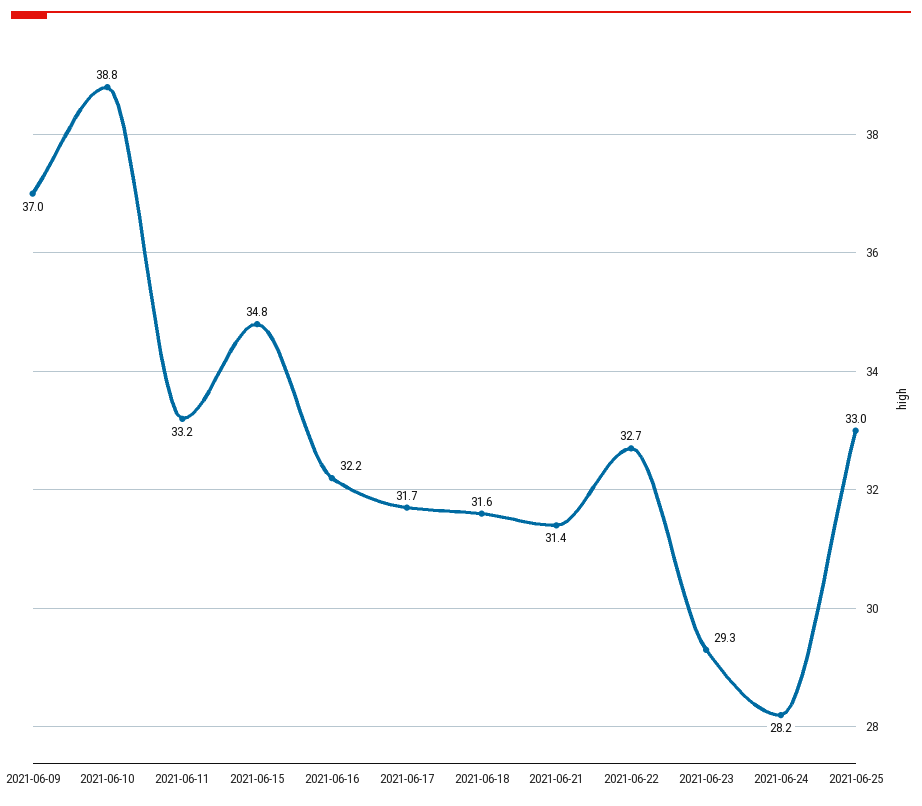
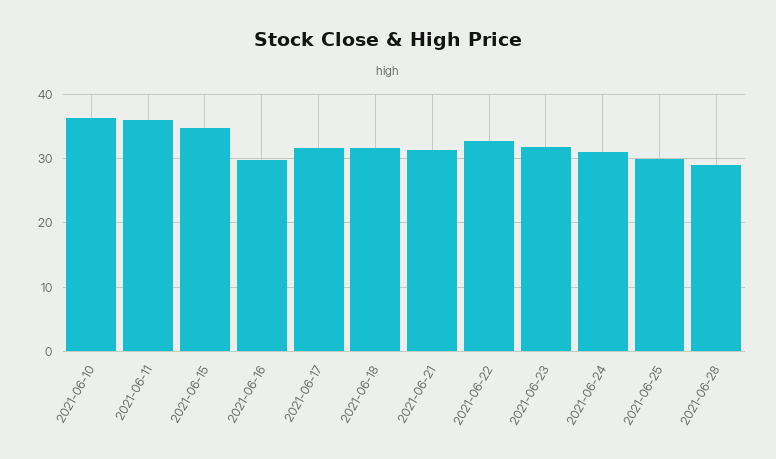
2021-06-09: 37 -> none
2021-06-10: 38.8 -> 36
2021-06-11: 33.2 -> 36
2021-06-16: 32.2 -> 30
2021-06-23: 29.3 -> 32
2021-06-24: 28.2 -> 31
2021-06-25: 33 -> 30
2021-06-28: none -> 29

